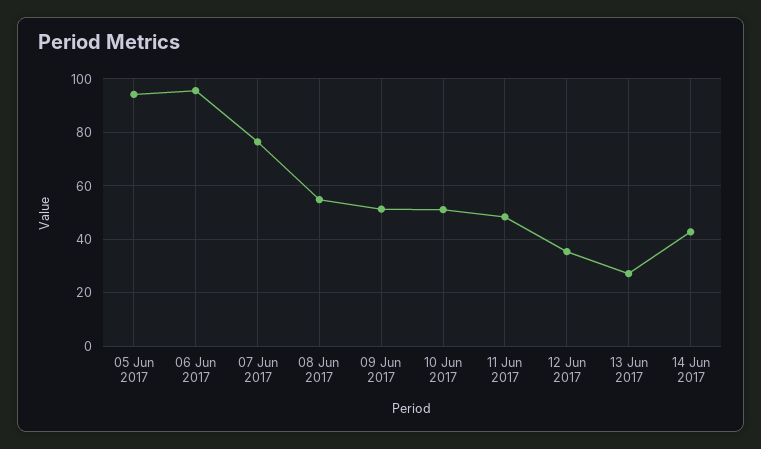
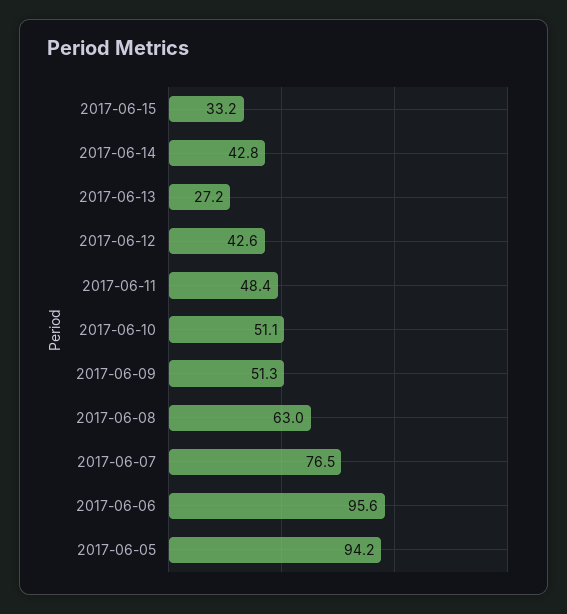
08 Jun 2017: 55 -> 63
12 Jun 2017: 35 -> 42.6
2017-06-15: none -> 33.2

